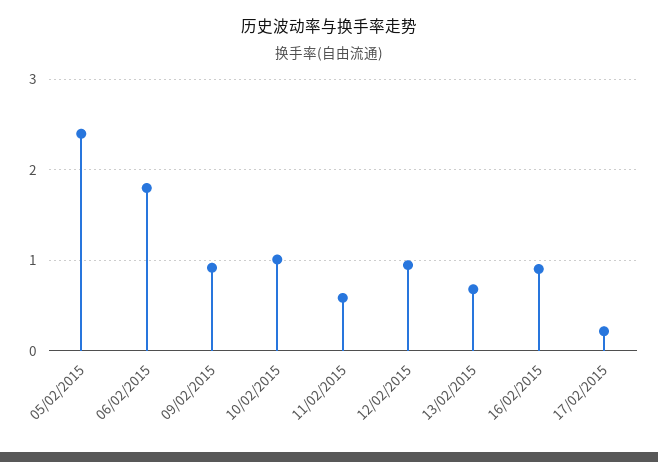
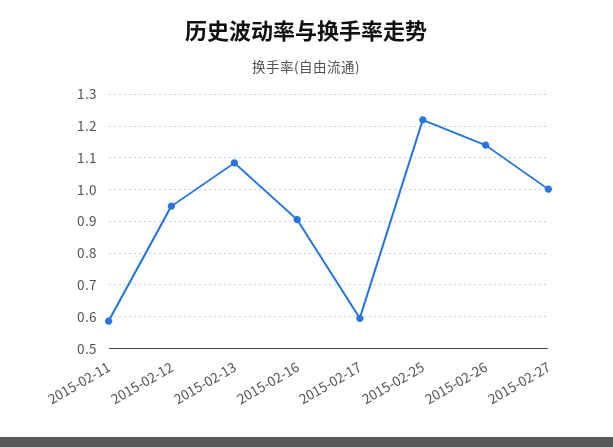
05/02/2015: 2.4 -> none
06/02/2015: 1.8 -> none
09/02/2015: 0.9 -> none
10/02/2015: 1 -> none
13/02/2015: 0.7 -> 1.08
17/02/2015: 0.2 -> 0.6
2015-02-25: none -> 1.22
2015-02-26: none -> 1.14
2015-02-27: none -> 1

